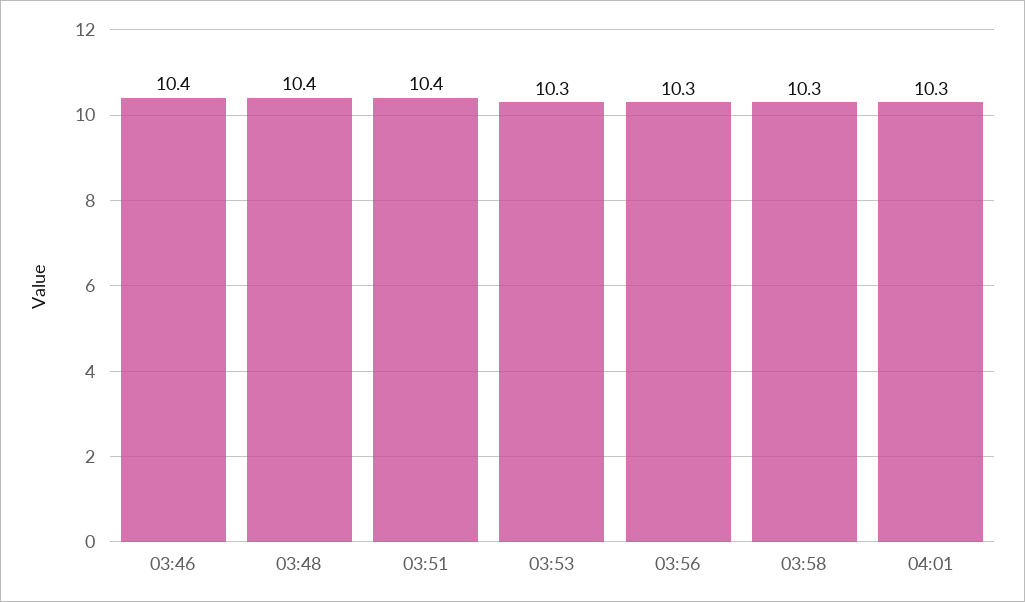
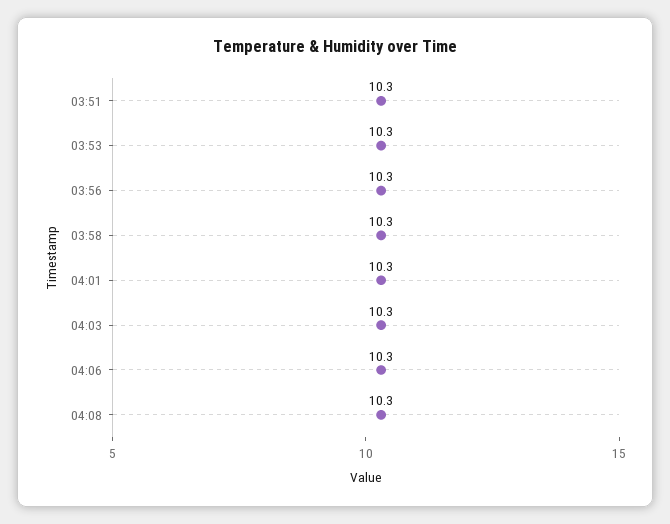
03:46: 10.4 -> none
03:48: 10.4 -> none
03:51: 10.4 -> 10.3
04:03: none -> 10.3
04:06: none -> 10.3
04:08: none -> 10.3

